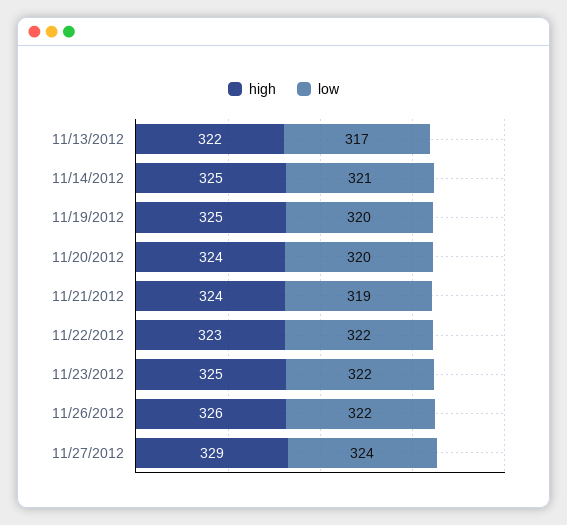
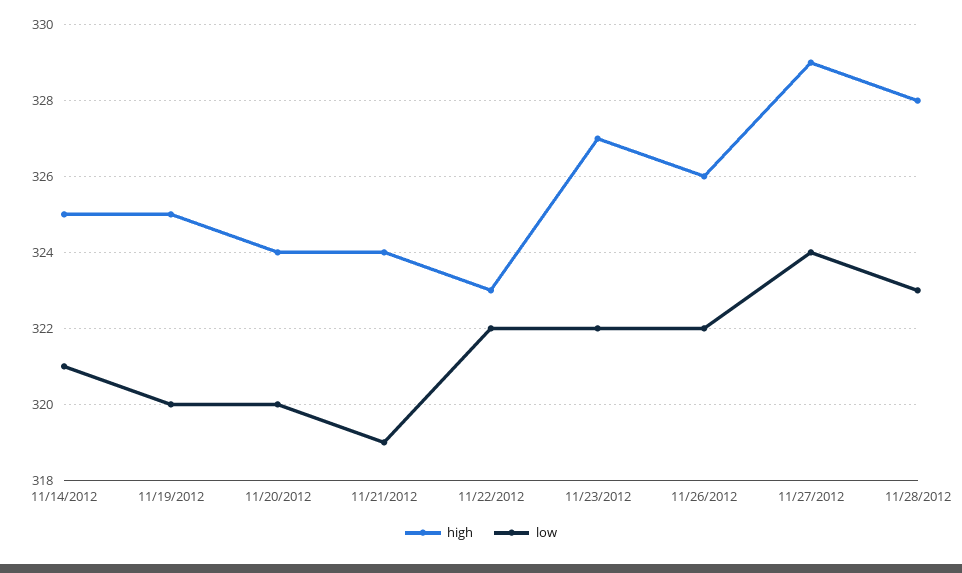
high, 11/13/2012: 322 -> none
low, 11/13/2012: 317 -> none
high, 11/23/2012: 325 -> 327
high, 11/28/2012: none -> 328
low, 11/28/2012: none -> 323

